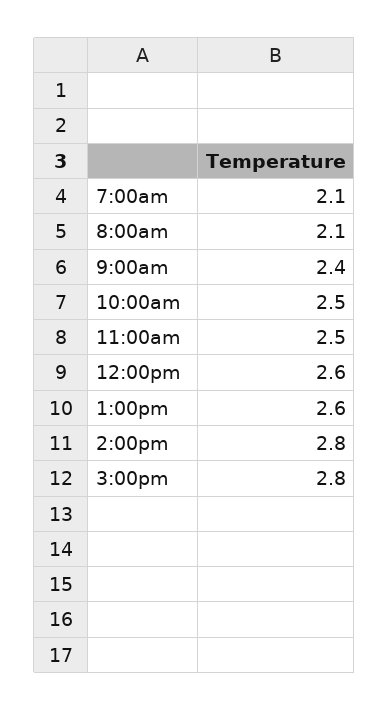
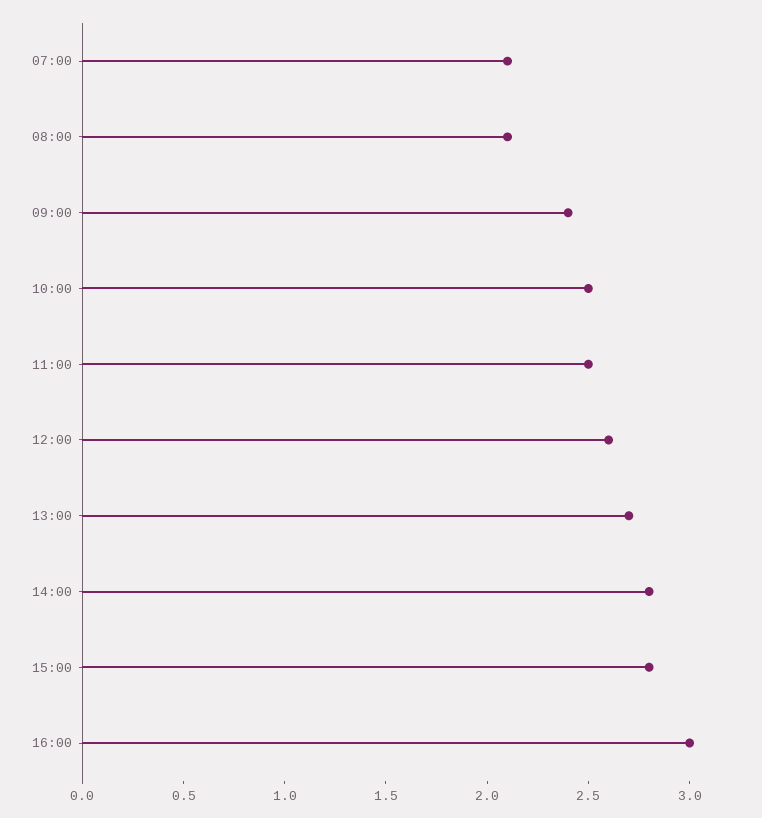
1:00pm: 2.6 -> 2.7
16:00: none -> 3

